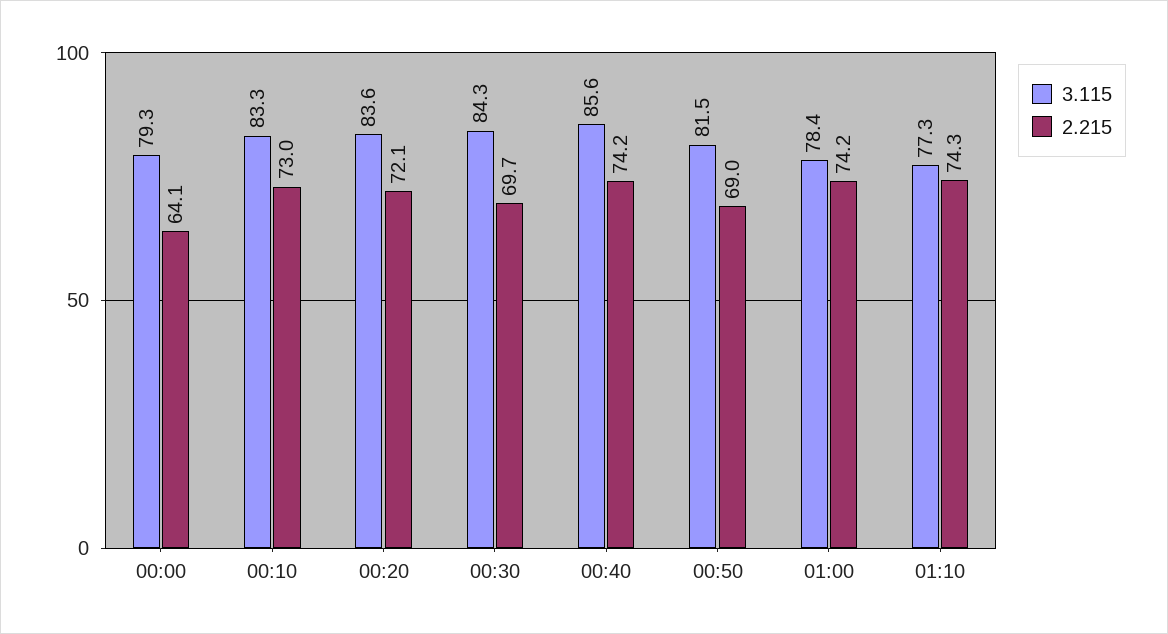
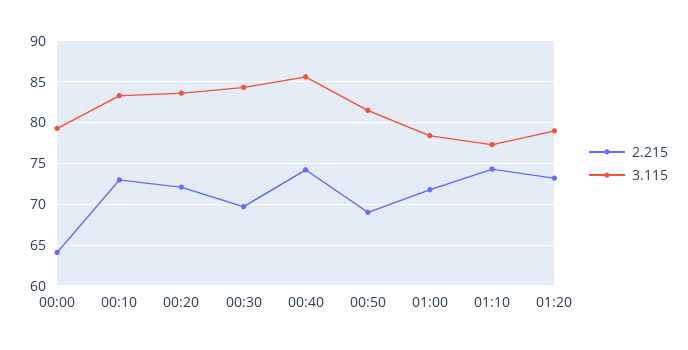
2.215, 01:00: 74.2 -> 72
2.215, 01:20: none -> 73
3.115, 01:20: none -> 79

